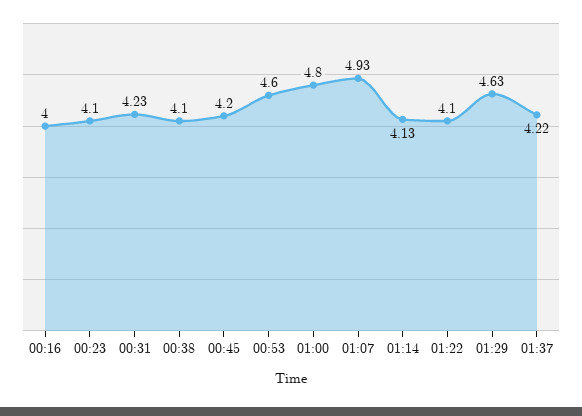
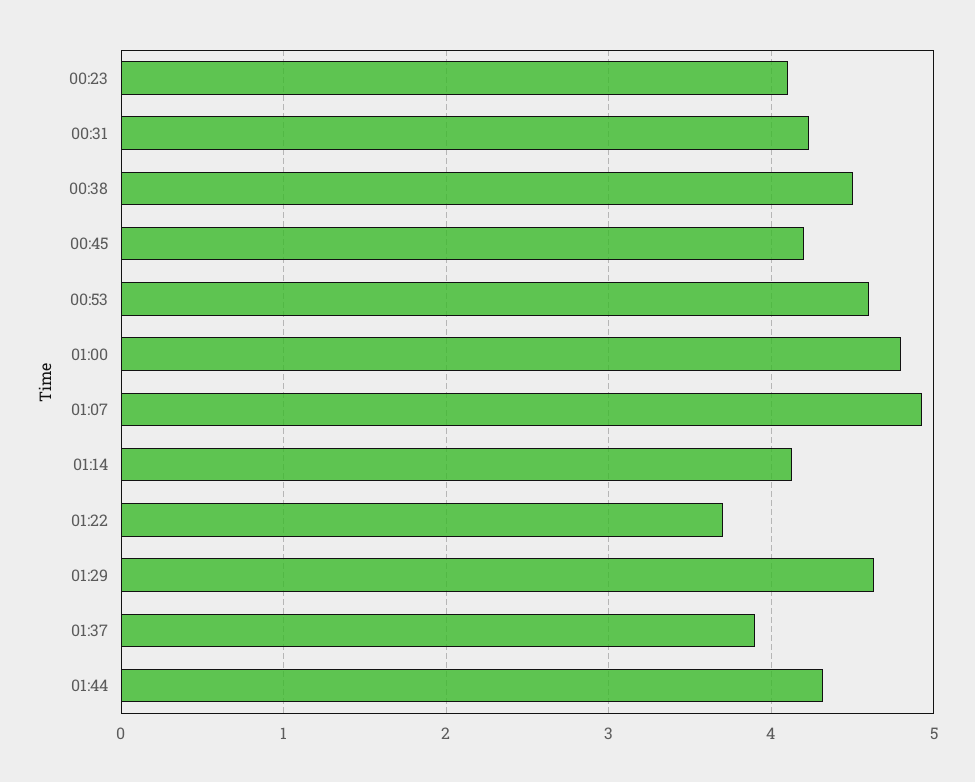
00:16: 4 -> none
00:38: 4.1 -> 4.5
01:22: 4.1 -> 3.7
01:37: 4.22 -> 3.9
01:44: none -> 4.3

